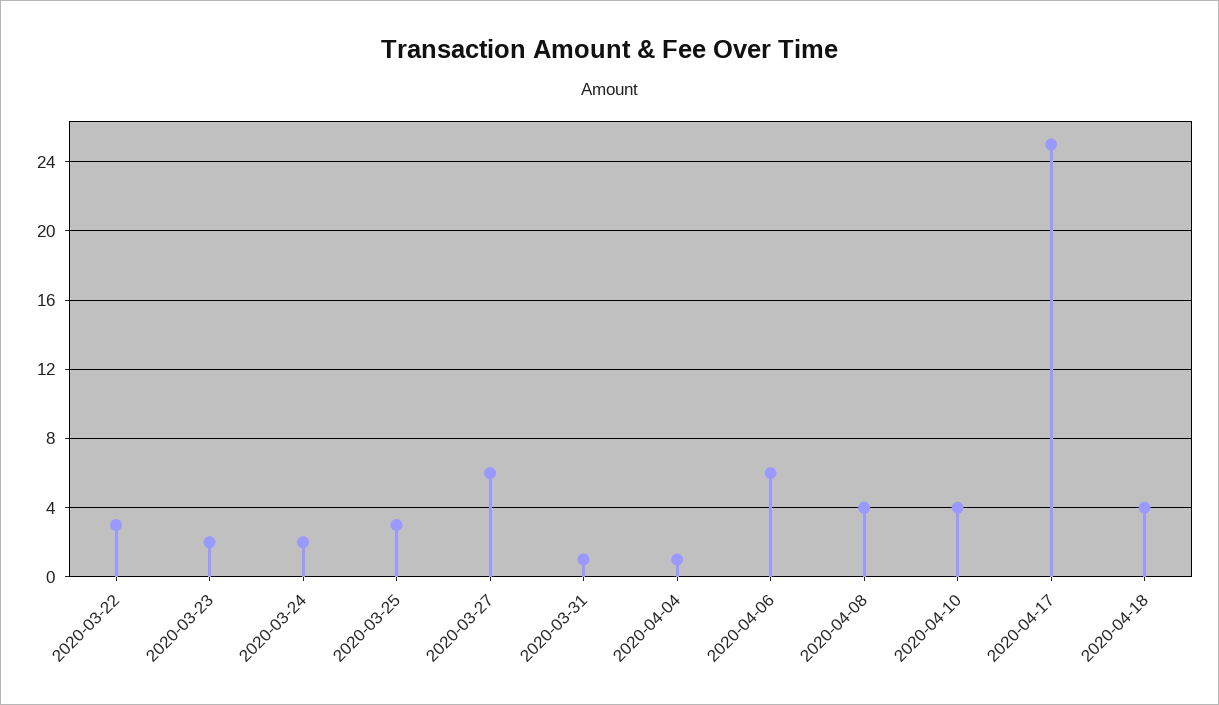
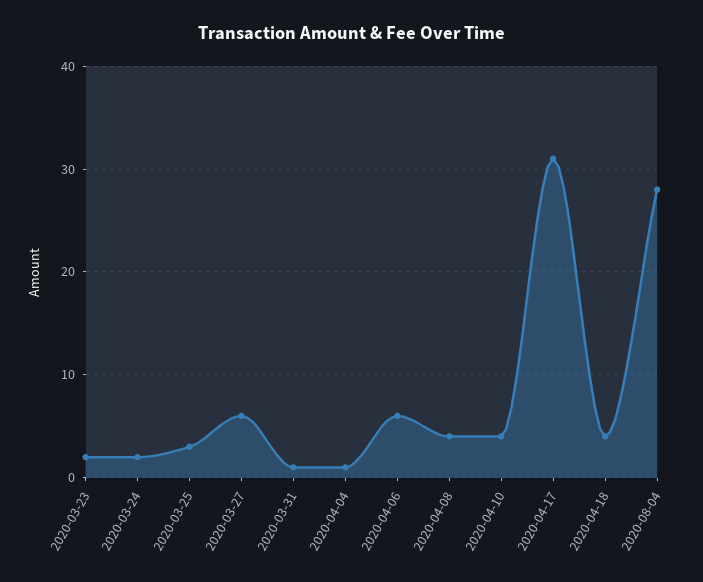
2020-03-22: 3 -> none
2020-04-17: 25 -> 31
2020-08-04: none -> 28

